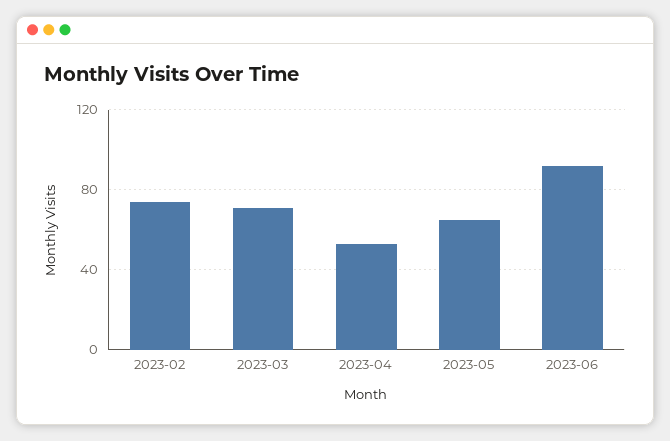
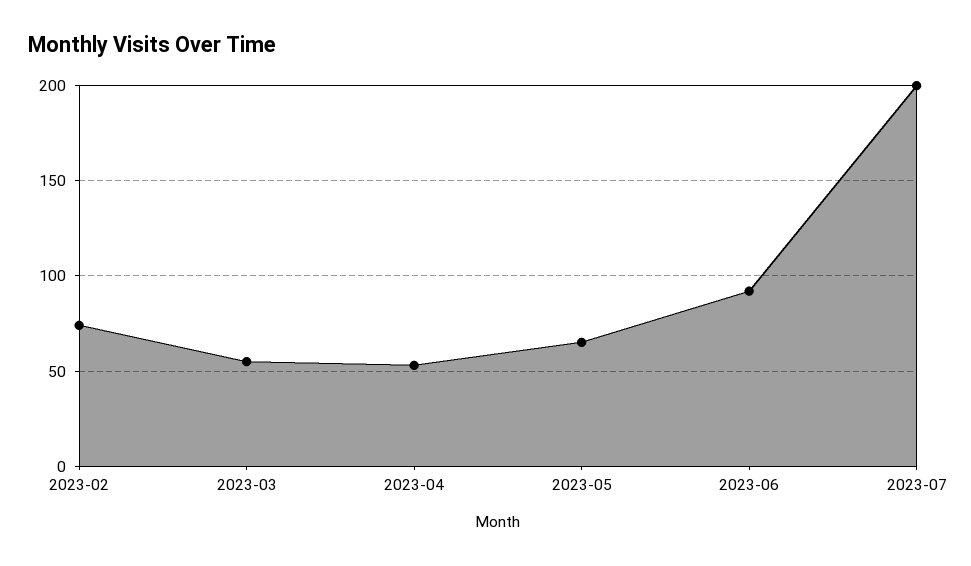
2023-03: 70 -> 55
2023-07: none -> 200

